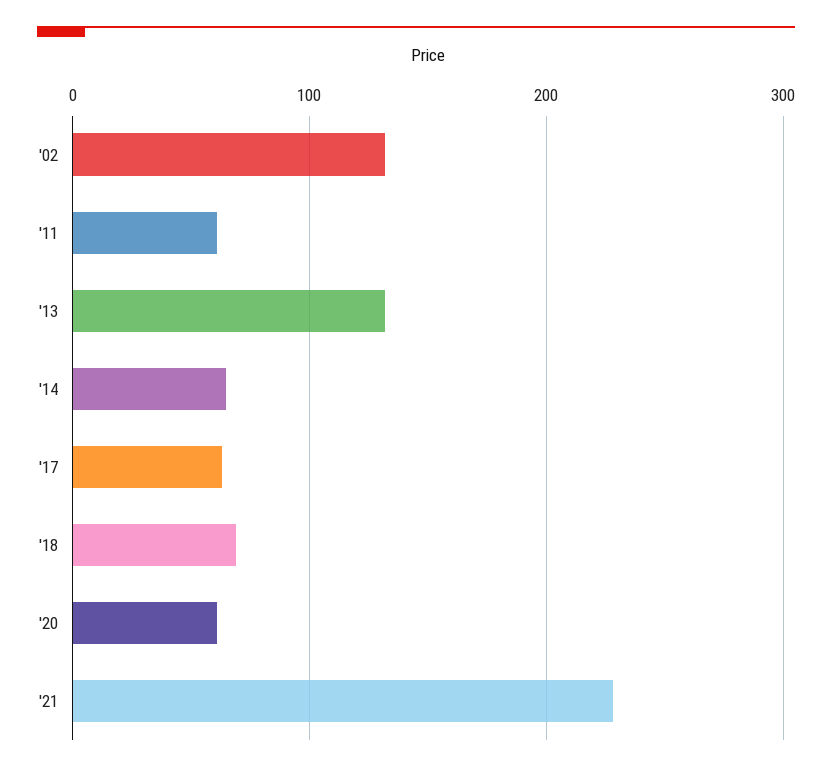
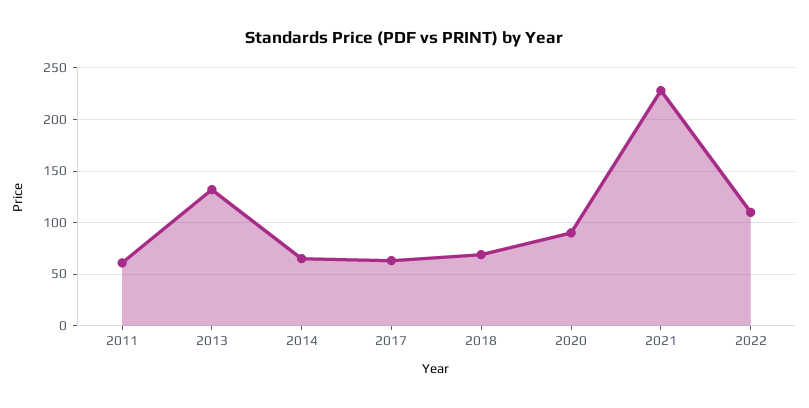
'02: 130 -> none
'20: 60 -> 90
2022: none -> 110

